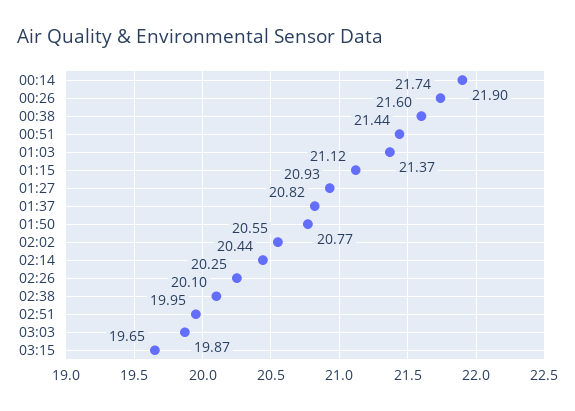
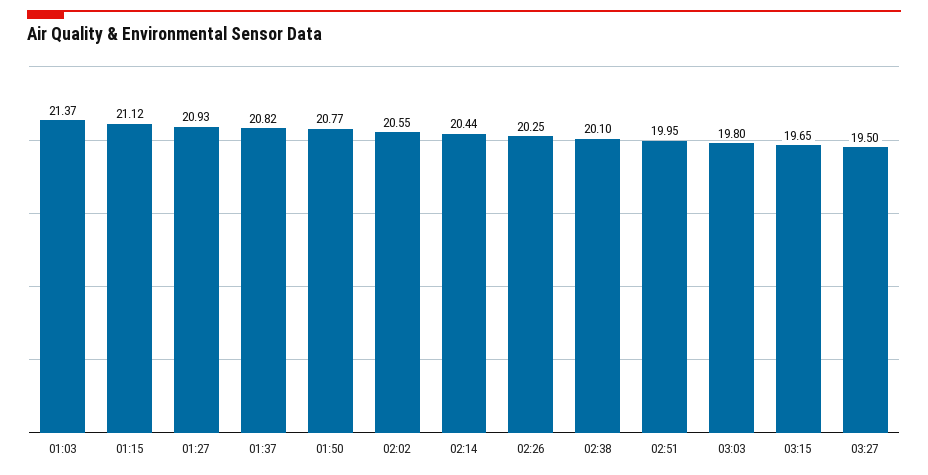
00:14: 21.9 -> none
00:26: 21.74 -> none
00:38: 21.6 -> none
00:51: 21.44 -> none
03:03: 19.87 -> 19.8
03:27: none -> 19.5

